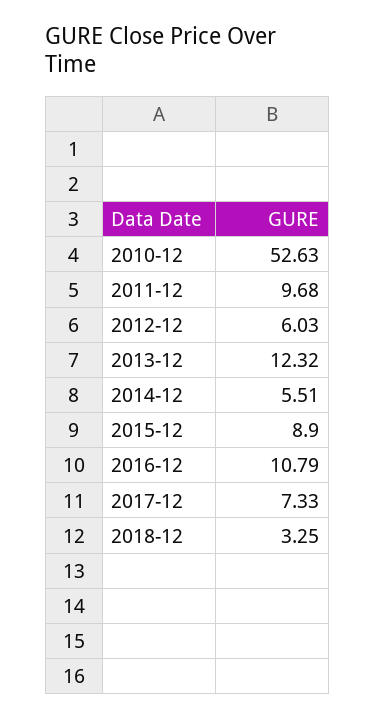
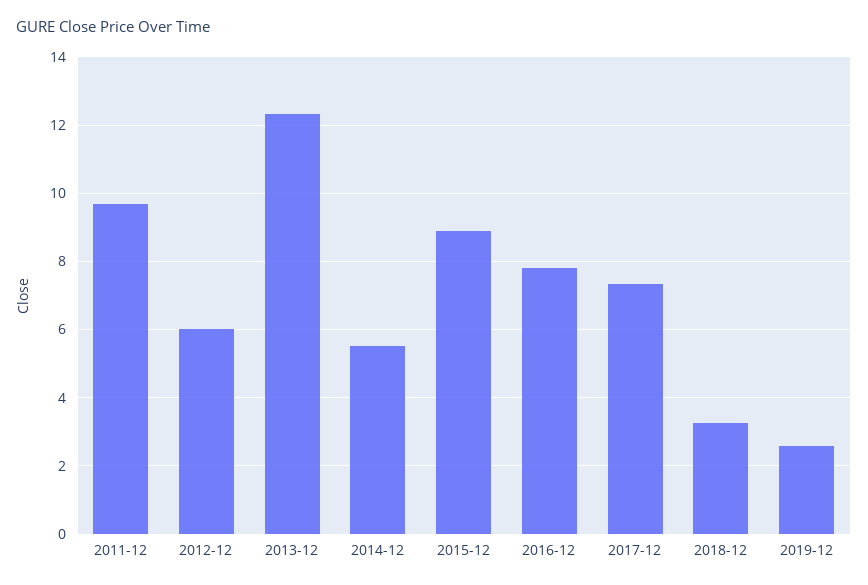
2010-12: 52.63 -> none
2016-12: 10.79 -> 7.8
2019-12: none -> 2.6

